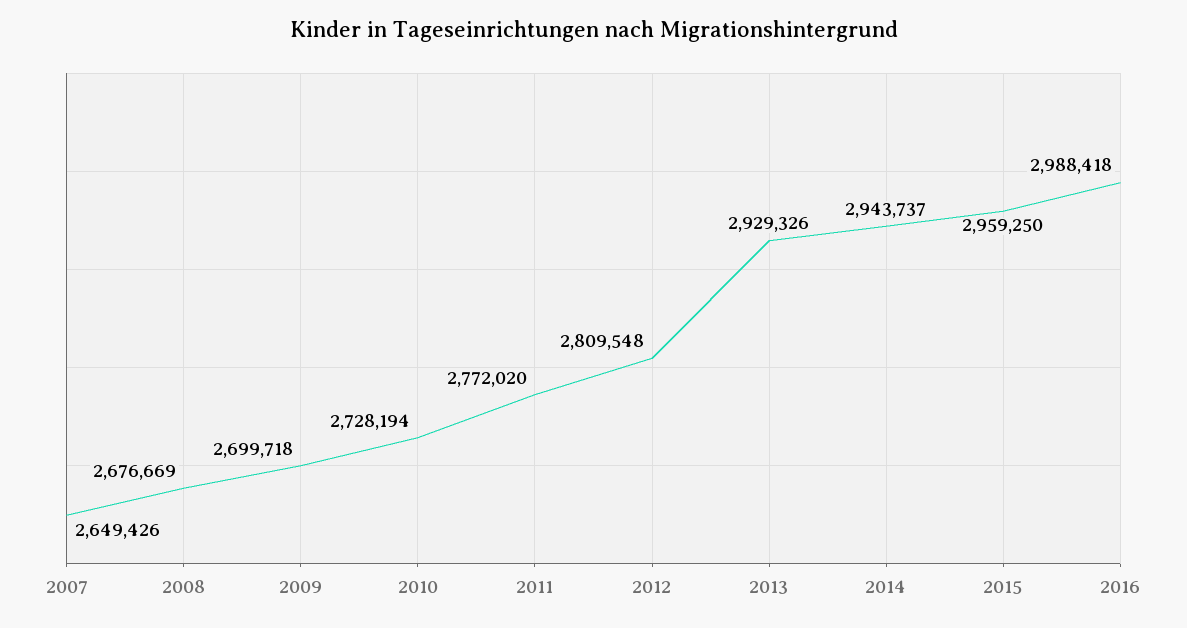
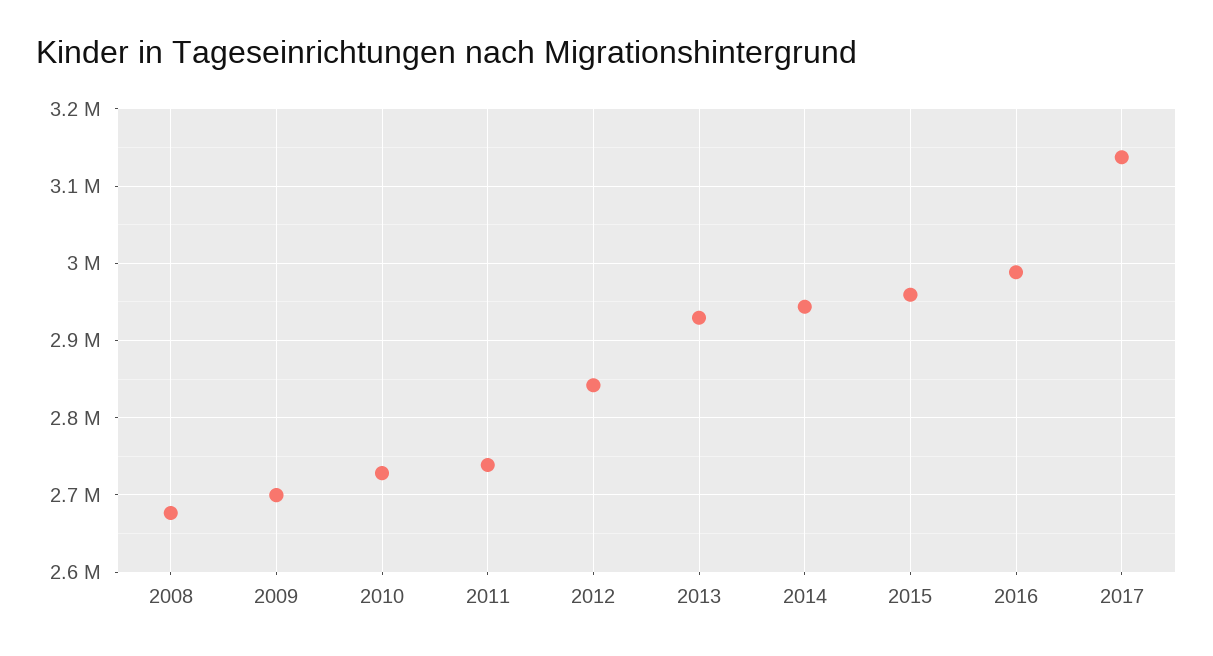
2007: 2649426 -> none
2011: 2772020 -> 2740000
2012: 2809548 -> 2840000
2017: none -> 3140000

